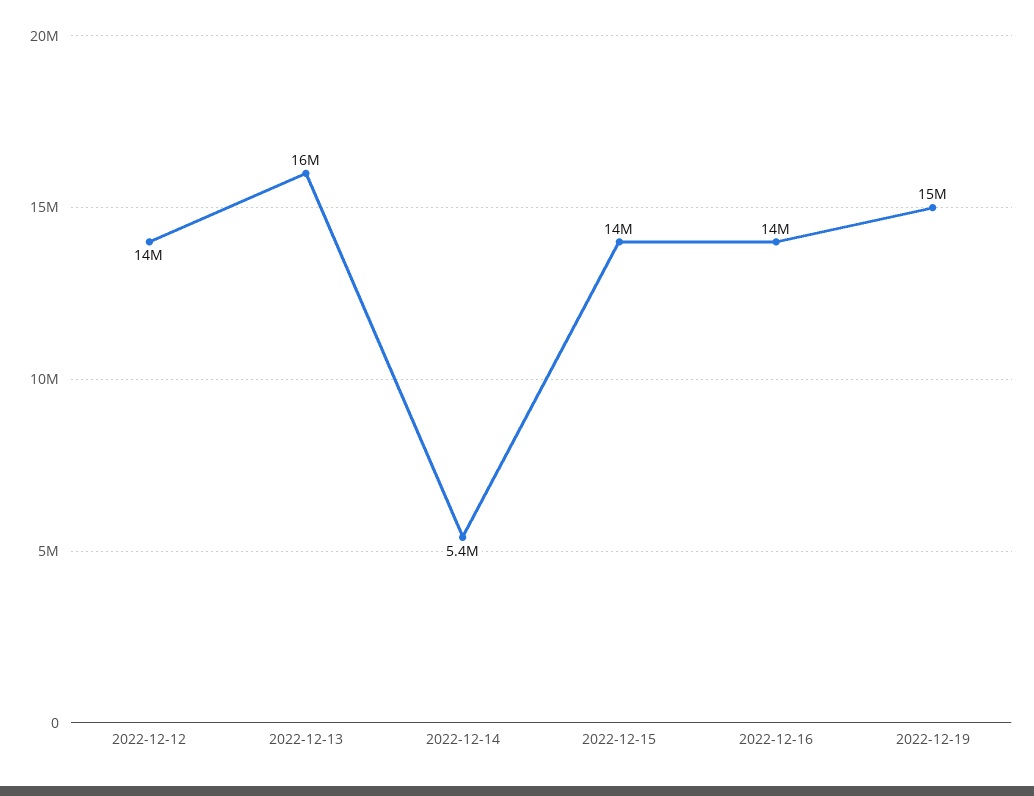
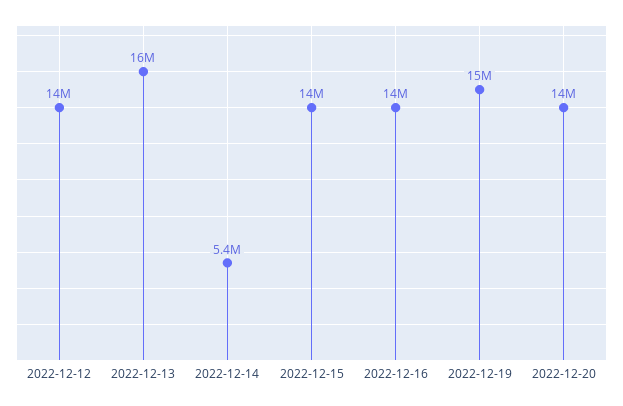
2022-12-20: none -> 14000000

